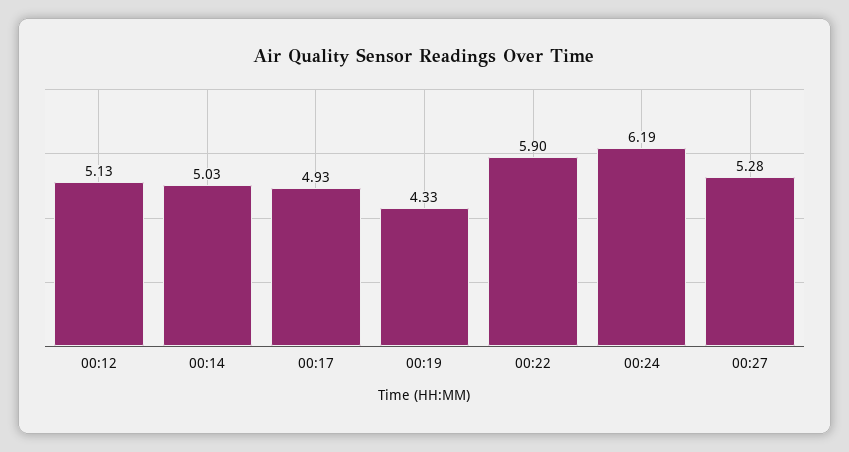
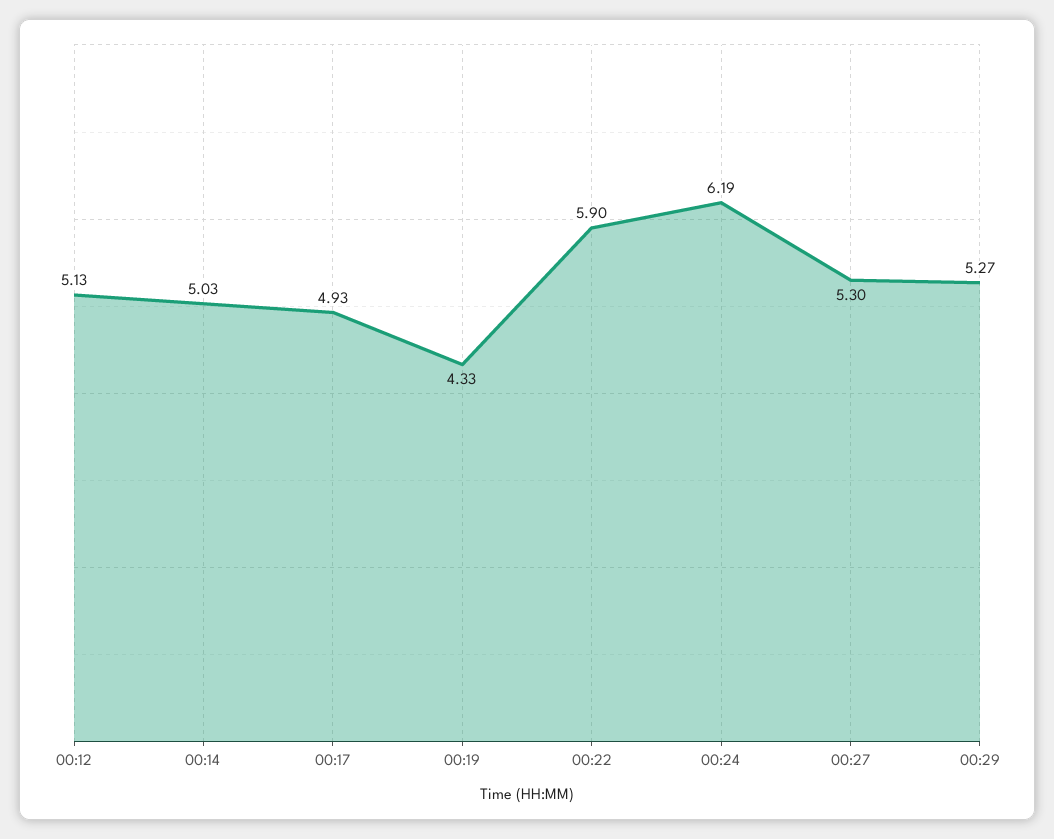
00:27: 5.28 -> 5.3
00:29: none -> 5.27

